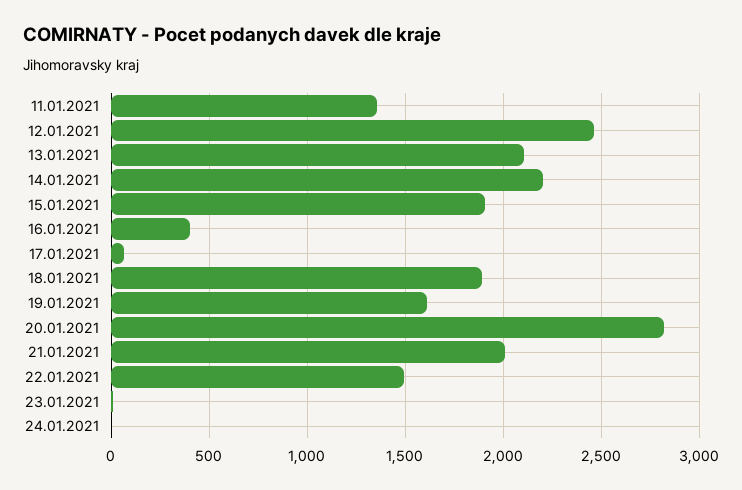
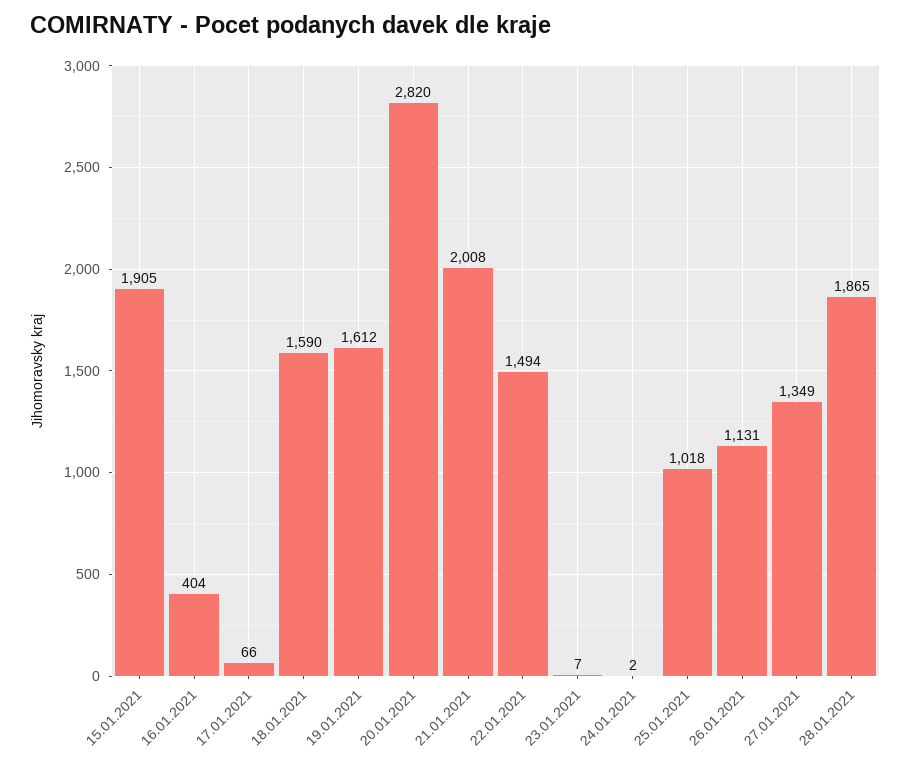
11.01.2021: 1350 -> none
12.01.2021: 2450 -> none
13.01.2021: 2100 -> none
14.01.2021: 2200 -> none
18.01.2021: 1900 -> 1590
25.01.2021: none -> 1018
26.01.2021: none -> 1131
27.01.2021: none -> 1349
28.01.2021: none -> 1865

